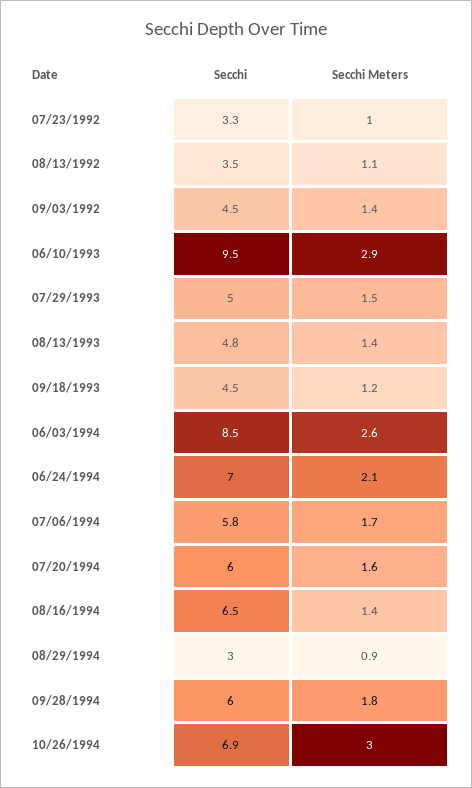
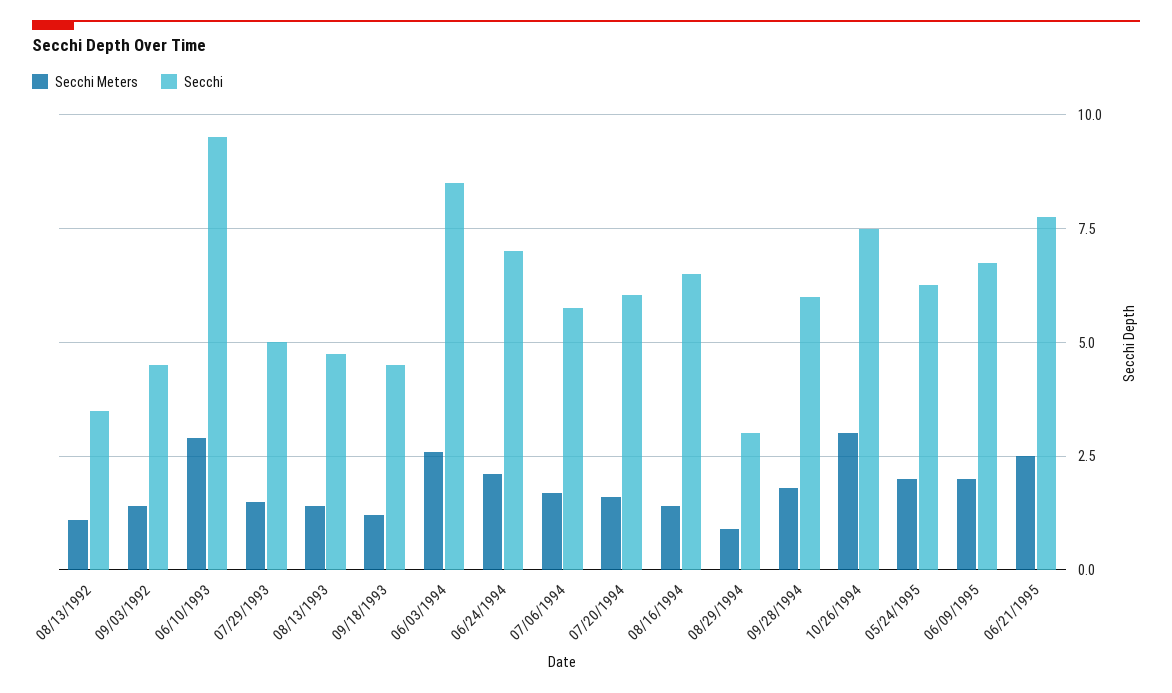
Secchi, 07/23/1992: 3.3 -> none
Secchi Meters, 07/23/1992: 1 -> none
Secchi, 10/26/1994: 6.9 -> 7.5
Secchi Meters, 05/24/1995: none -> 2
Secchi, 05/24/1995: none -> 6.25
Secchi Meters, 06/09/1995: none -> 2
Secchi, 06/09/1995: none -> 6.75
Secchi Meters, 06/21/1995: none -> 2.5
Secchi, 06/21/1995: none -> 7.75

